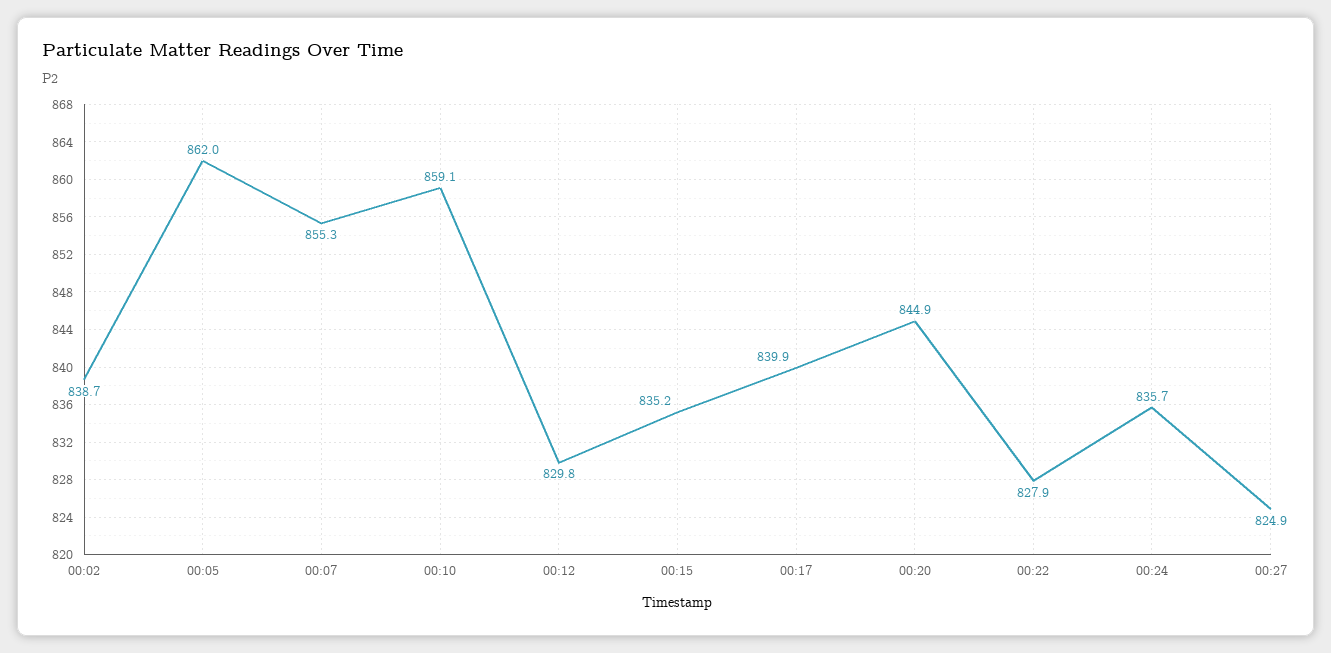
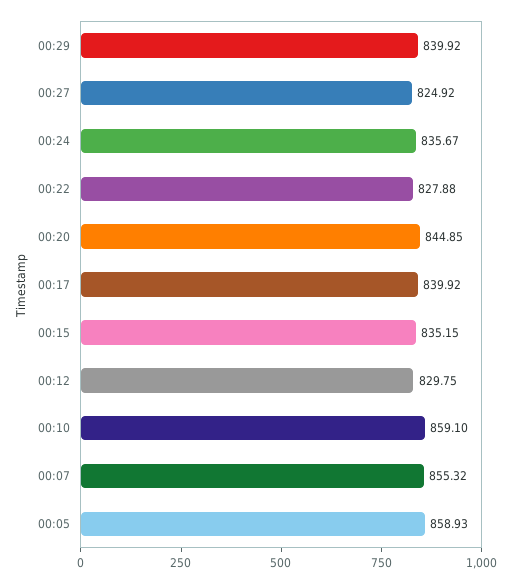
00:02: 838.7 -> none
00:05: 862 -> 858.93
00:29: none -> 839.92

